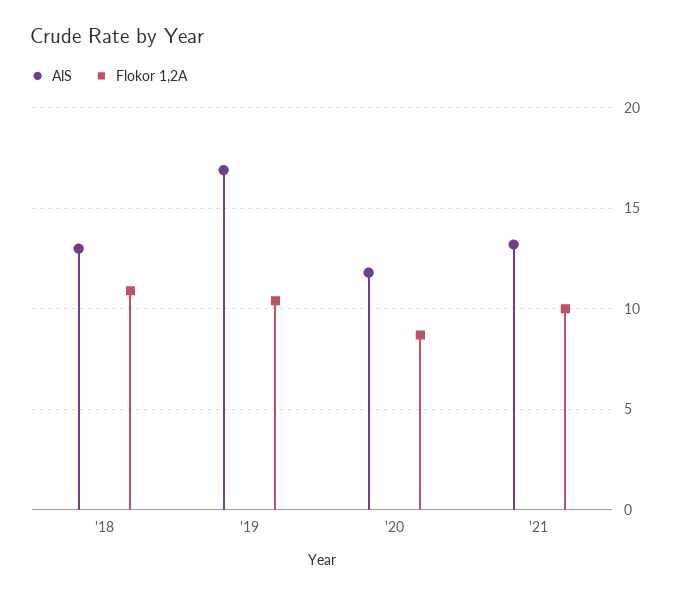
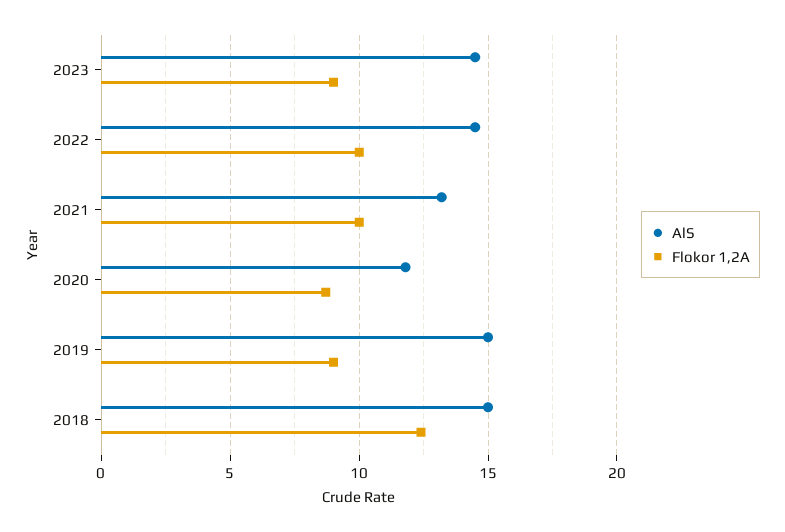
AlS, '18: 13 -> 15
Flokor 1,2A, '18: 11 -> 12.5
AlS, '19: 17 -> 15
Flokor 1,2A, '19: 10.5 -> 9
AlS, 2023: none -> 14.5
Flokor 1,2A, 2023: none -> 9
AlS, 2022: none -> 14.5
Flokor 1,2A, 2022: none -> 10

